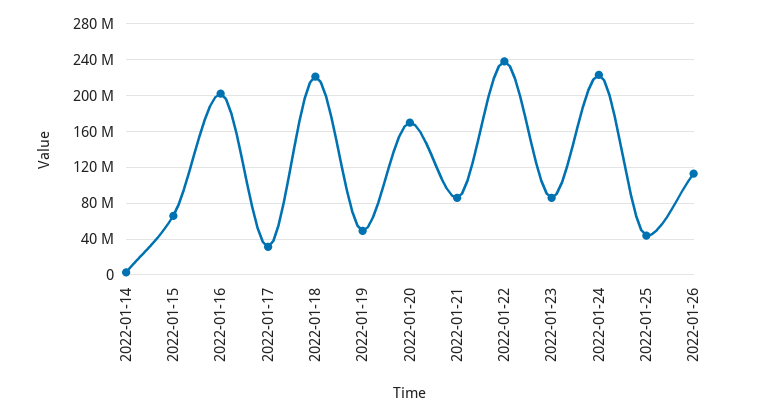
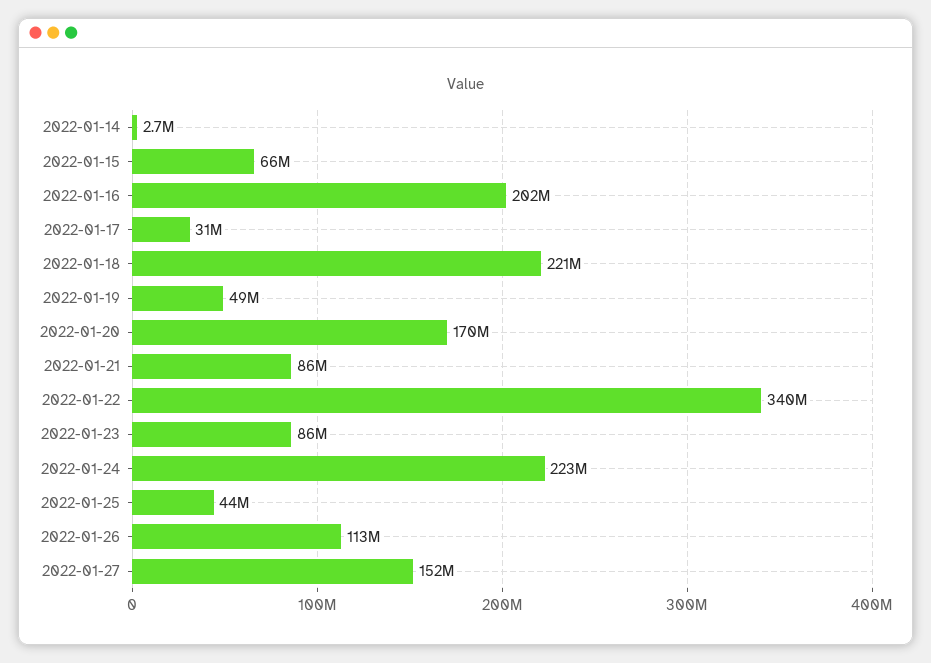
2022-01-22: 240000000 -> 340000000
2022-01-27: none -> 152000000

